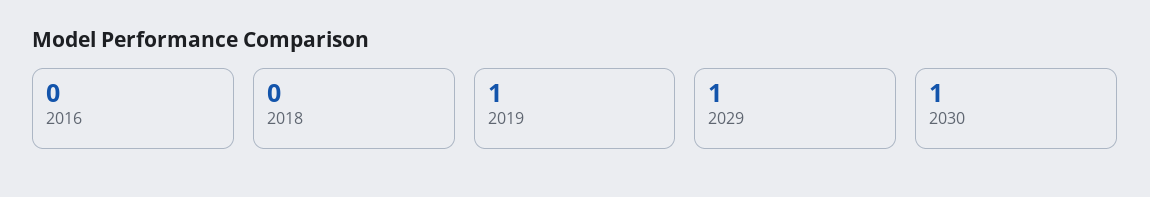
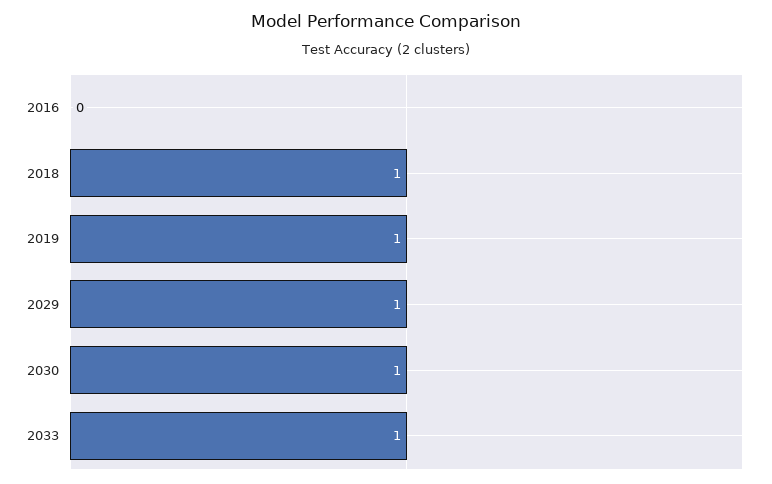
2018: 0 -> 1
2033: none -> 1

